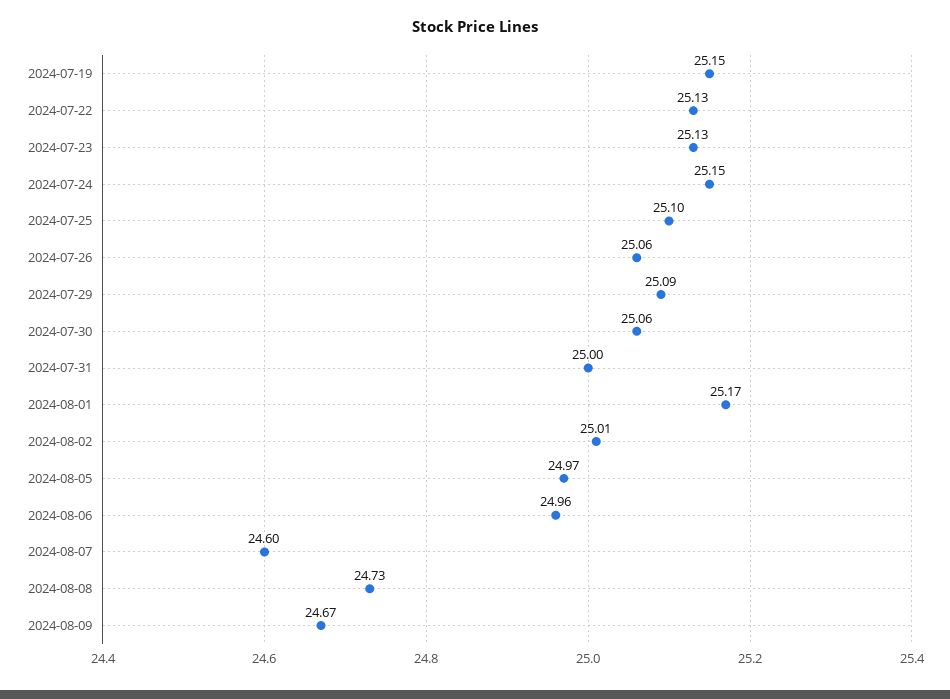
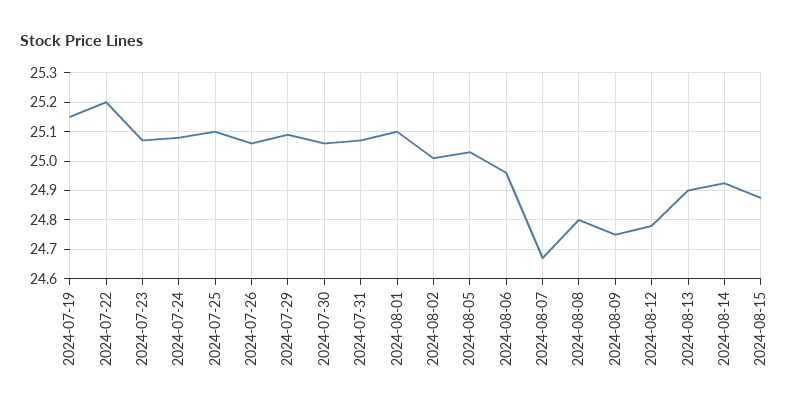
2024-07-22: 25.13 -> 25.2
2024-07-23: 25.13 -> 25.075
2024-07-24: 25.15 -> 25.075
2024-07-31: 25 -> 25.075
2024-08-01: 25.17 -> 25.1
2024-08-05: 24.97 -> 25.025
2024-08-07: 24.6 -> 24.675
2024-08-08: 24.73 -> 24.8
2024-08-09: 24.67 -> 24.75
2024-08-12: none -> 24.775
2024-08-13: none -> 24.9
2024-08-14: none -> 24.925
2024-08-15: none -> 24.875

